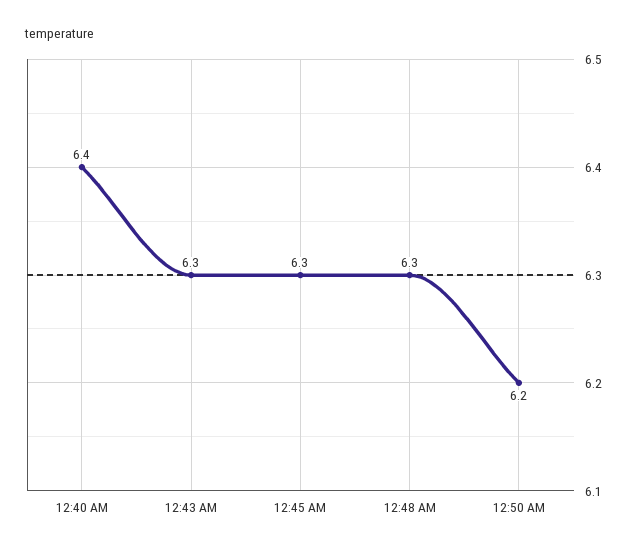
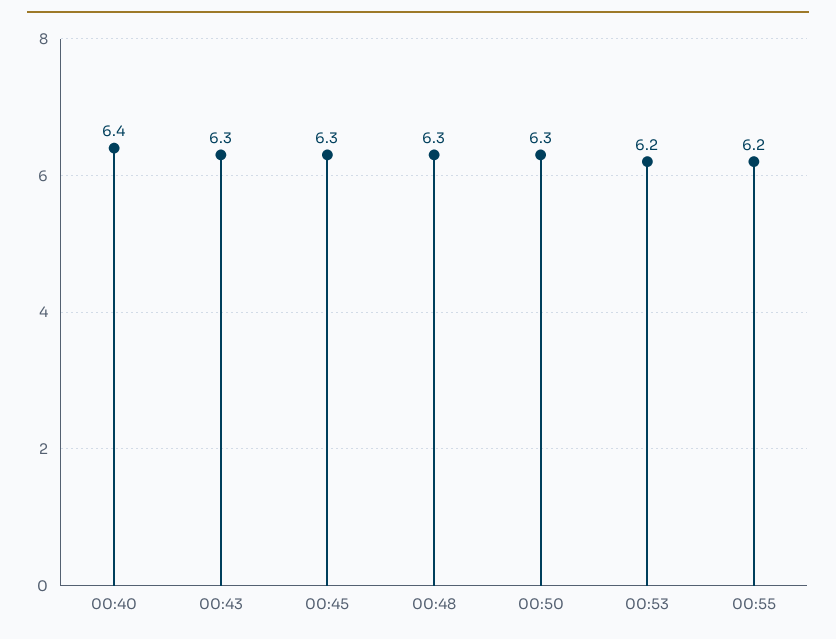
12:50 AM: 6.2 -> 6.3
00:53: none -> 6.2
00:55: none -> 6.2

